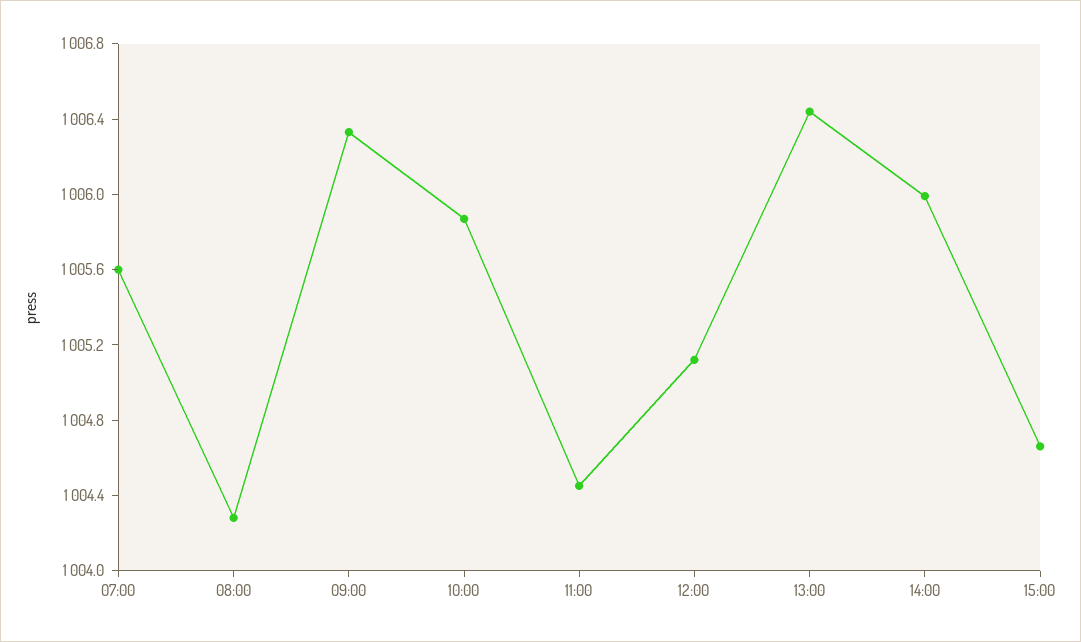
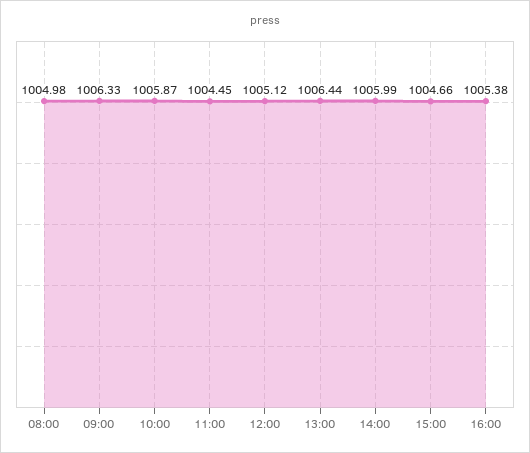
07:00: 1005.6 -> none
08:00: 1004.3 -> 1004.98
16:00: none -> 1005.38

